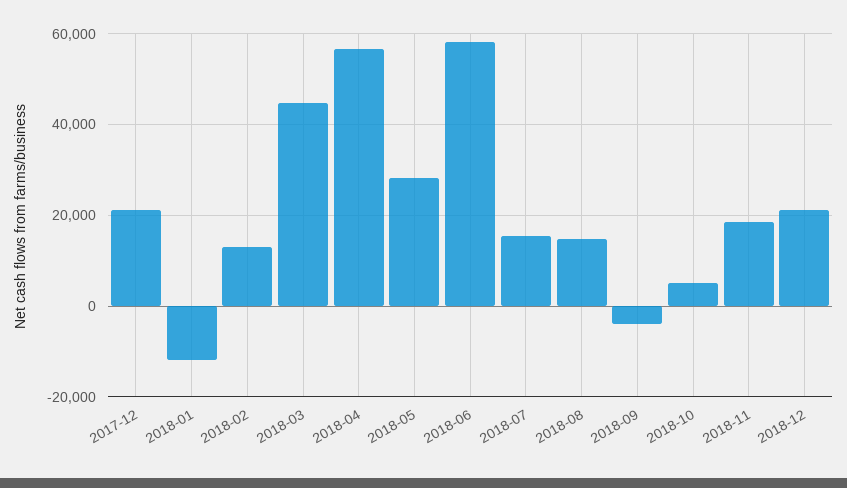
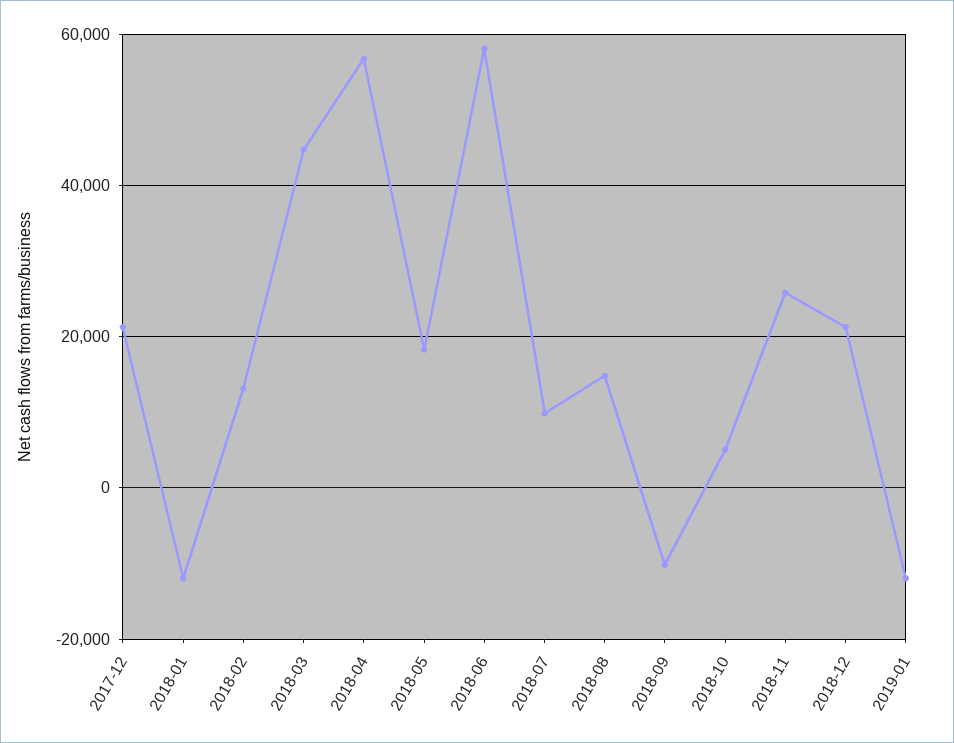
2018-05: 28000 -> 18000
2018-07: 16000 -> 10000
2018-09: -4000 -> -10000
2018-11: 18000 -> 26000
2019-01: none -> -12000

